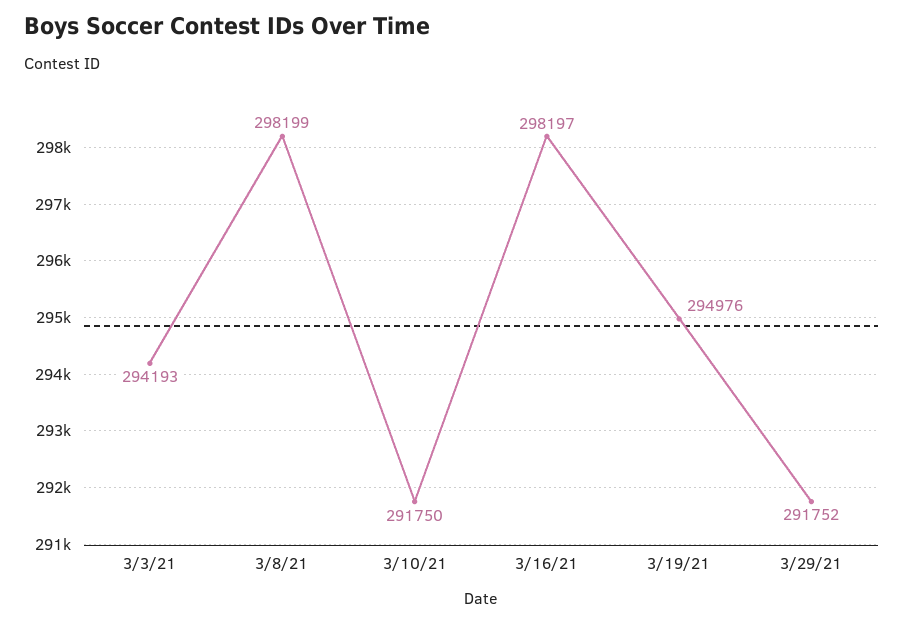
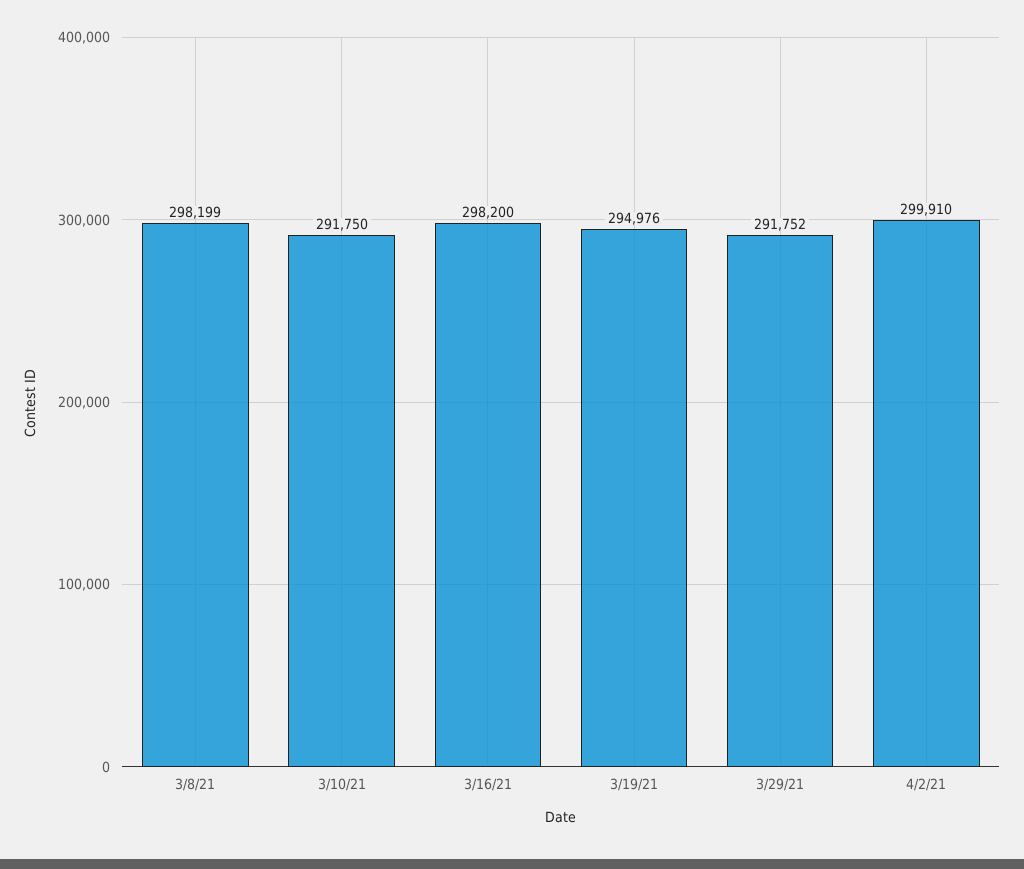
3/3/21: 294193 -> none
3/16/21: 298197 -> 298200
4/2/21: none -> 299910

